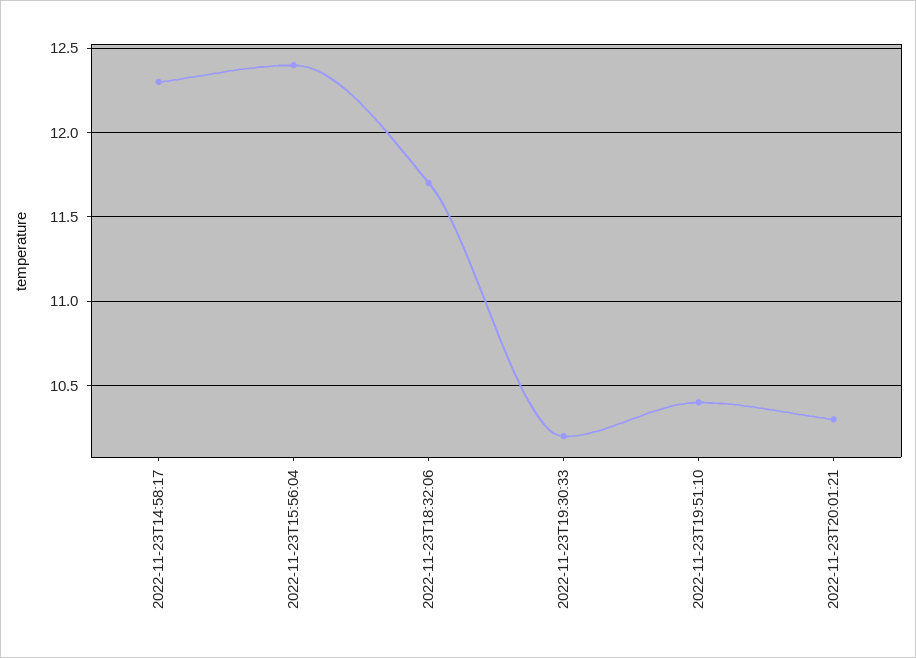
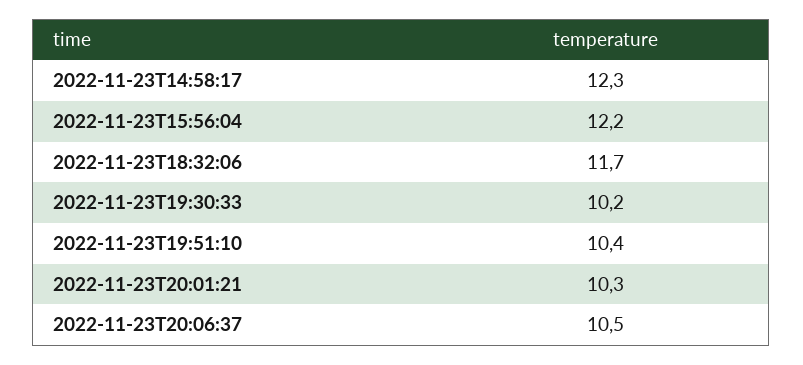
2022-11-23T15:56:04: 12.4 -> 12.2
2022-11-23T20:06:37: none -> 10.5

